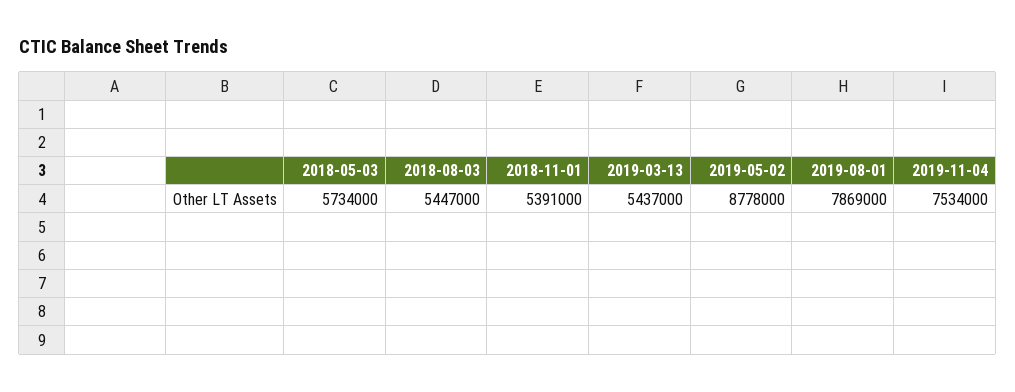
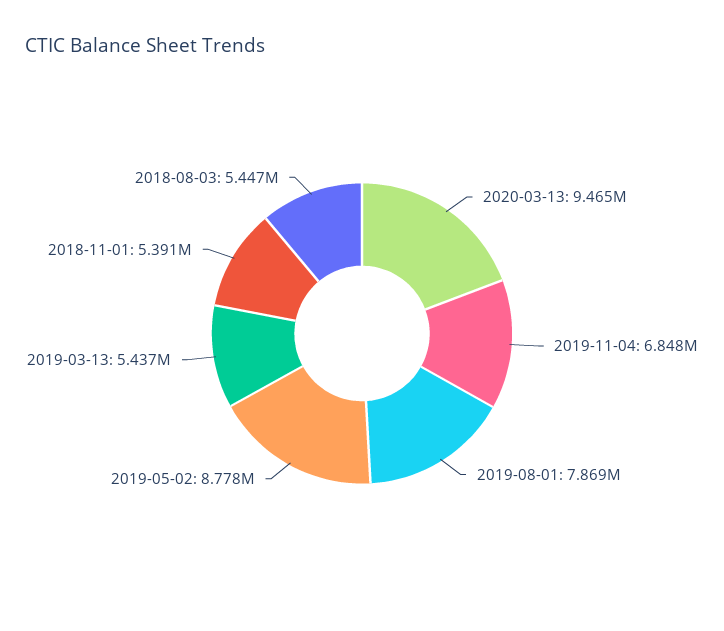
2018-05-03: 5734000 -> none
2019-11-04: 7534000 -> 6848000
2020-03-13: none -> 9465000

